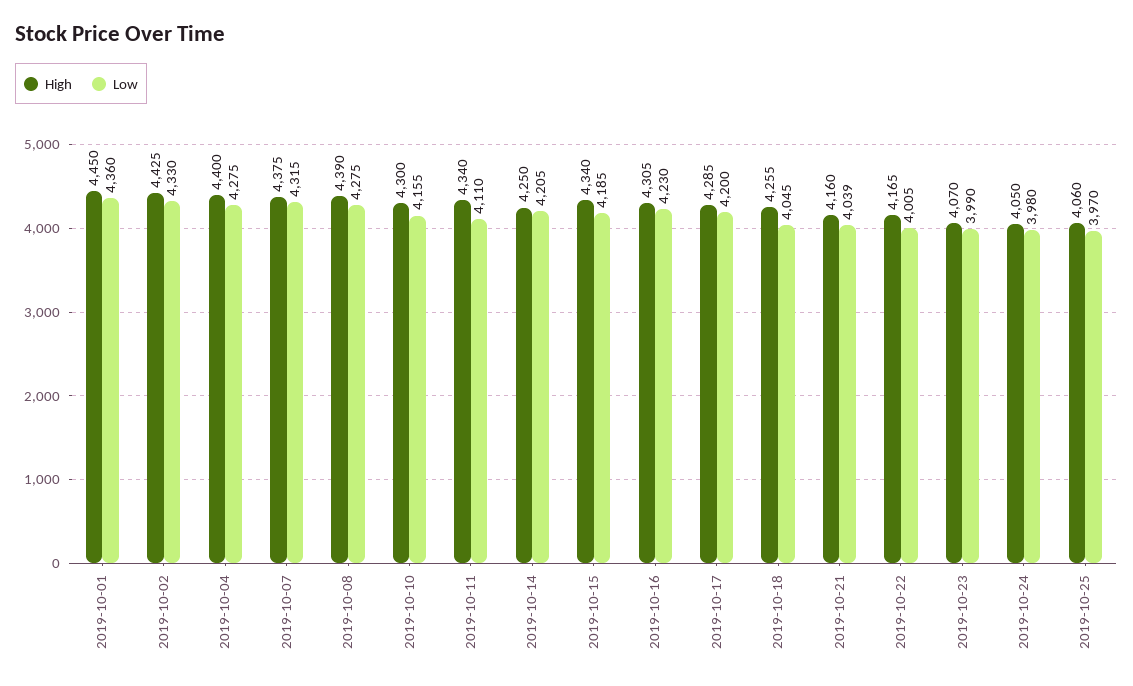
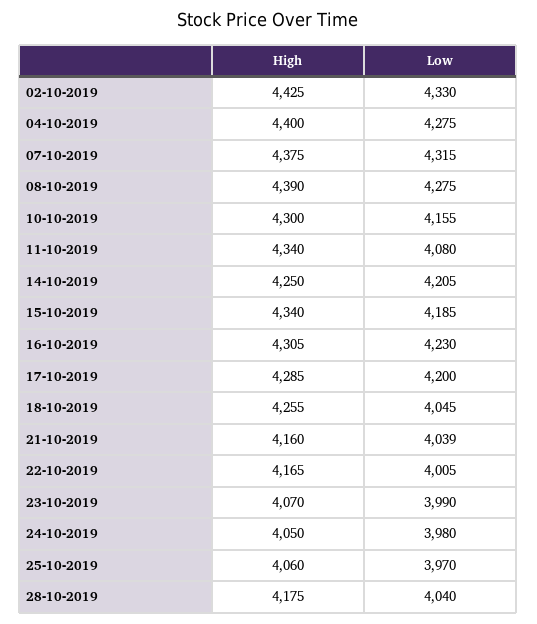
High, 2019-10-01: 4450 -> none
Low, 2019-10-01: 4360 -> none
Low, 2019-10-11: 4110 -> 4080
High, 28-10-2019: none -> 4175
Low, 28-10-2019: none -> 4040

